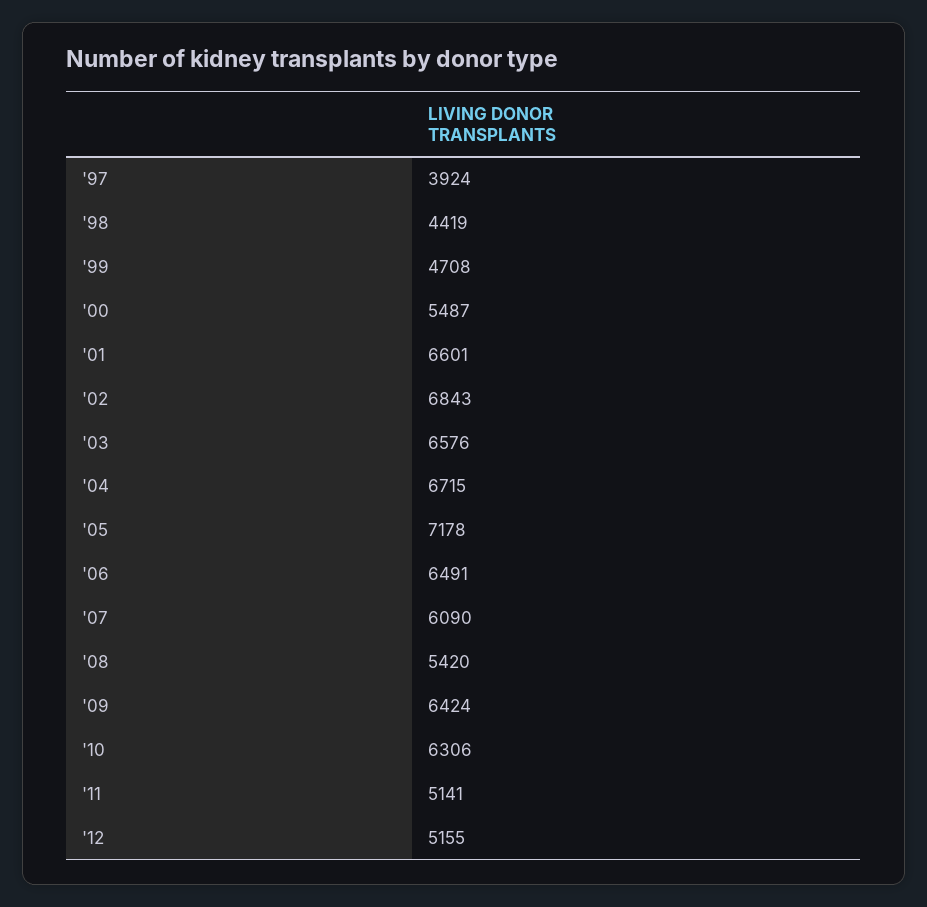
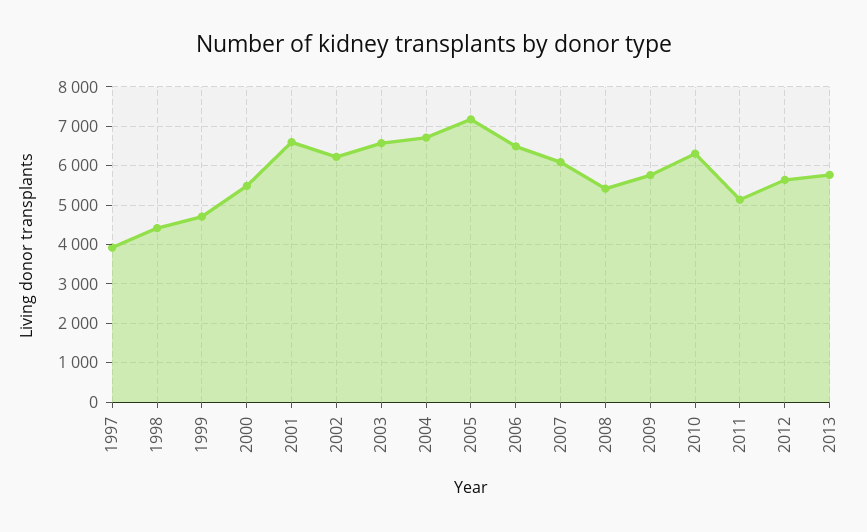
'02: 6843 -> 6200
'09: 6424 -> 5800
'12: 5155 -> 5600
2013: none -> 5800

